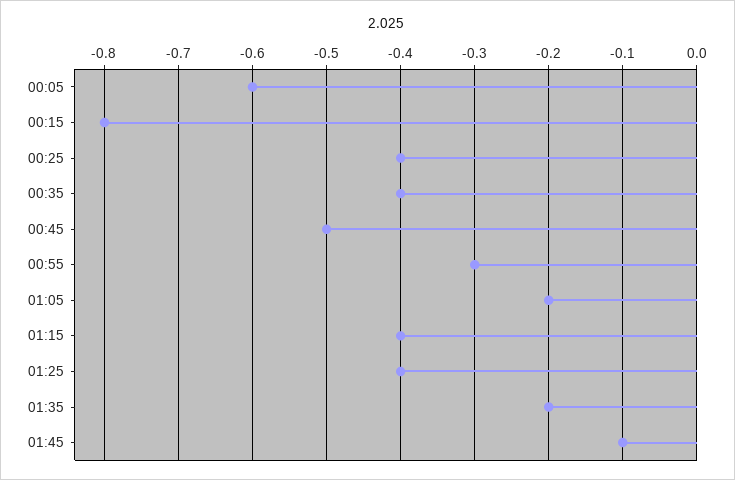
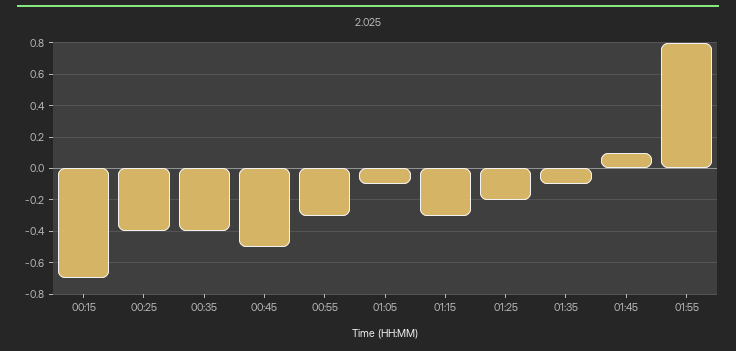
00:05: -0.6 -> none
00:15: -0.8 -> -0.7
01:05: -0.2 -> -0.1
01:15: -0.4 -> -0.3
01:25: -0.4 -> -0.2
01:35: -0.2 -> -0.1
01:45: -0.1 -> 0.1
01:55: none -> 0.8

